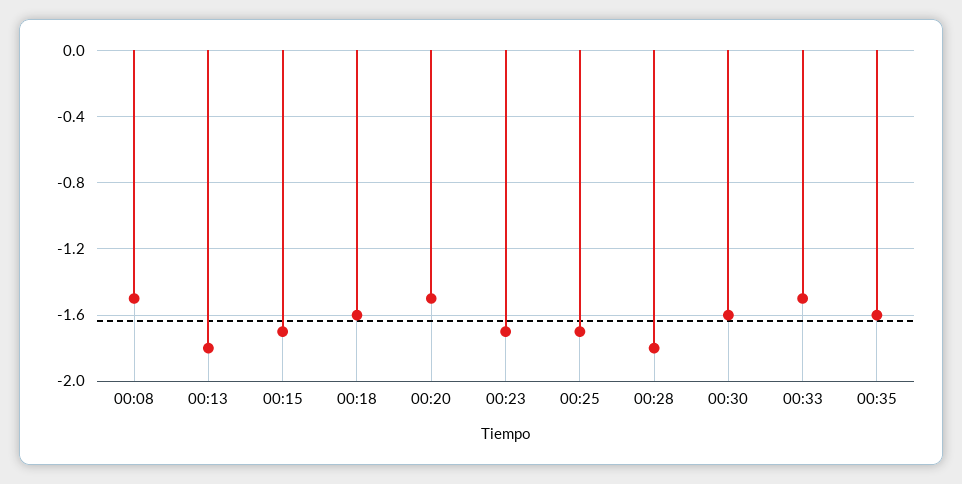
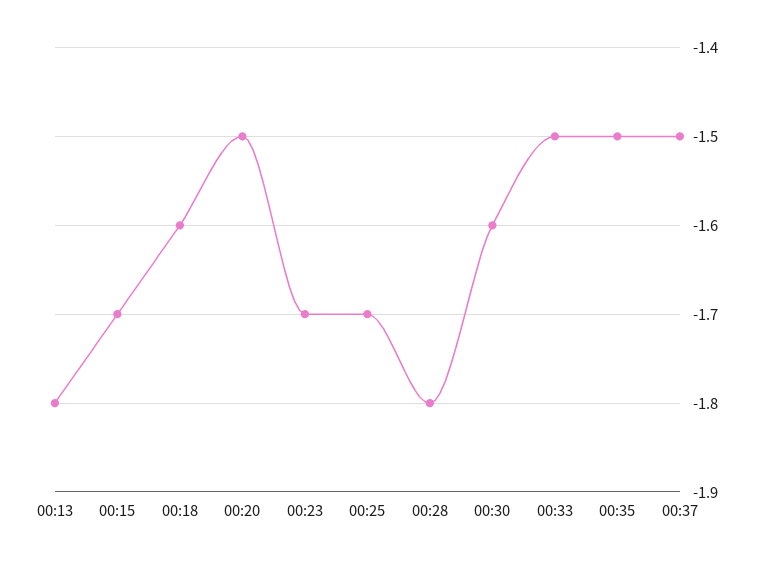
00:08: -1.5 -> none
00:35: -1.6 -> -1.5
00:37: none -> -1.5

